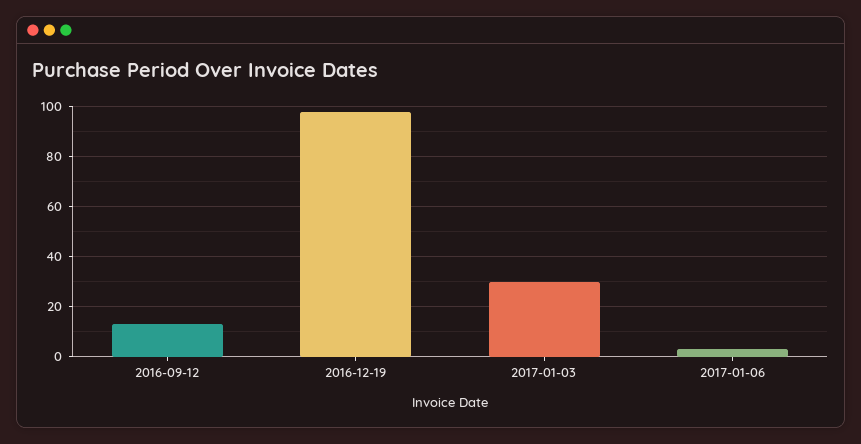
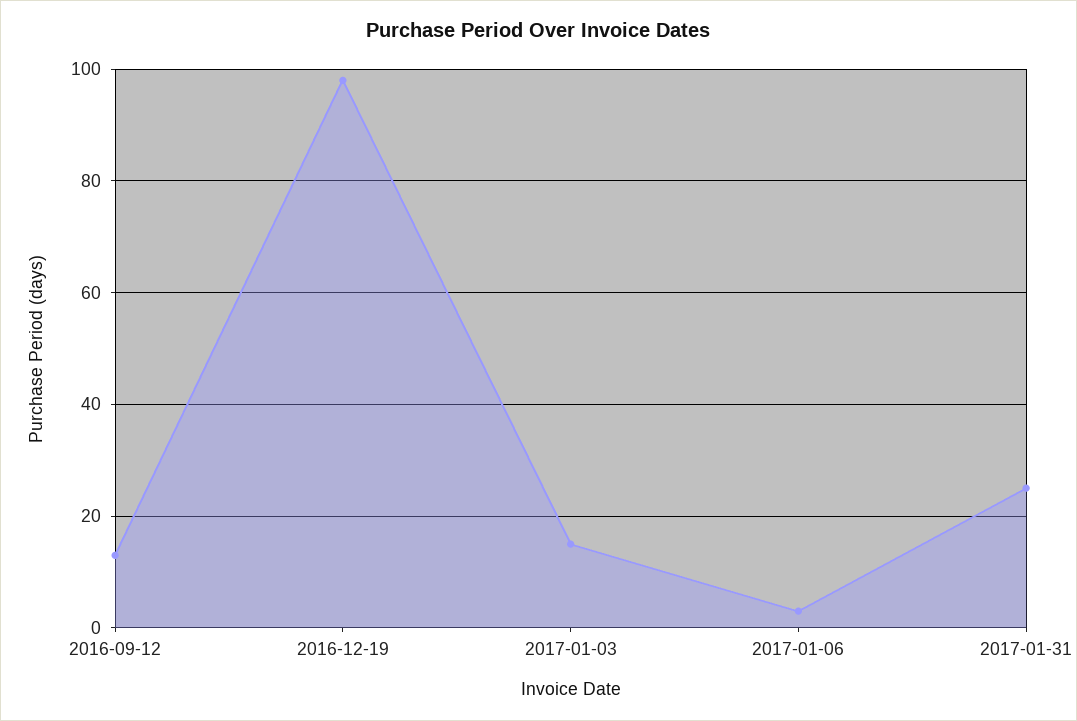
2017-01-03: 30 -> 15
2017-01-31: none -> 25

